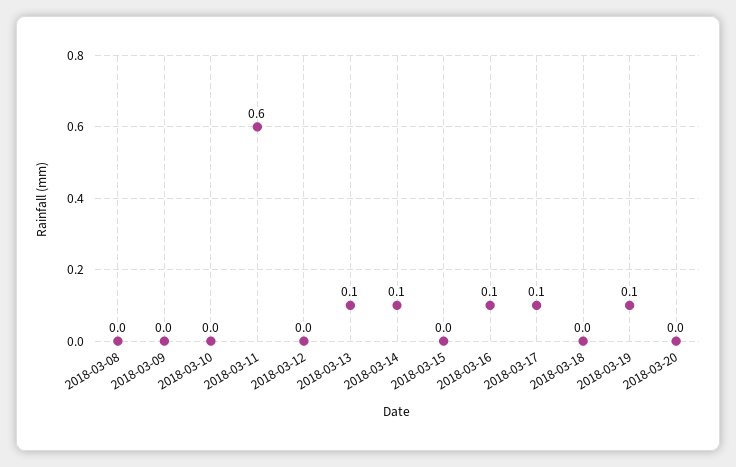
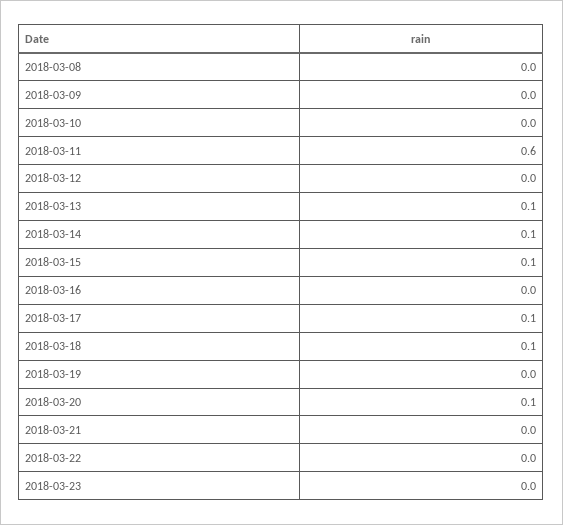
2018-03-15: 0 -> 0.1
2018-03-16: 0.1 -> 0
2018-03-18: 0 -> 0.1
2018-03-19: 0.1 -> 0
2018-03-20: 0 -> 0.1
2018-03-21: none -> 0
2018-03-22: none -> 0
2018-03-23: none -> 0

